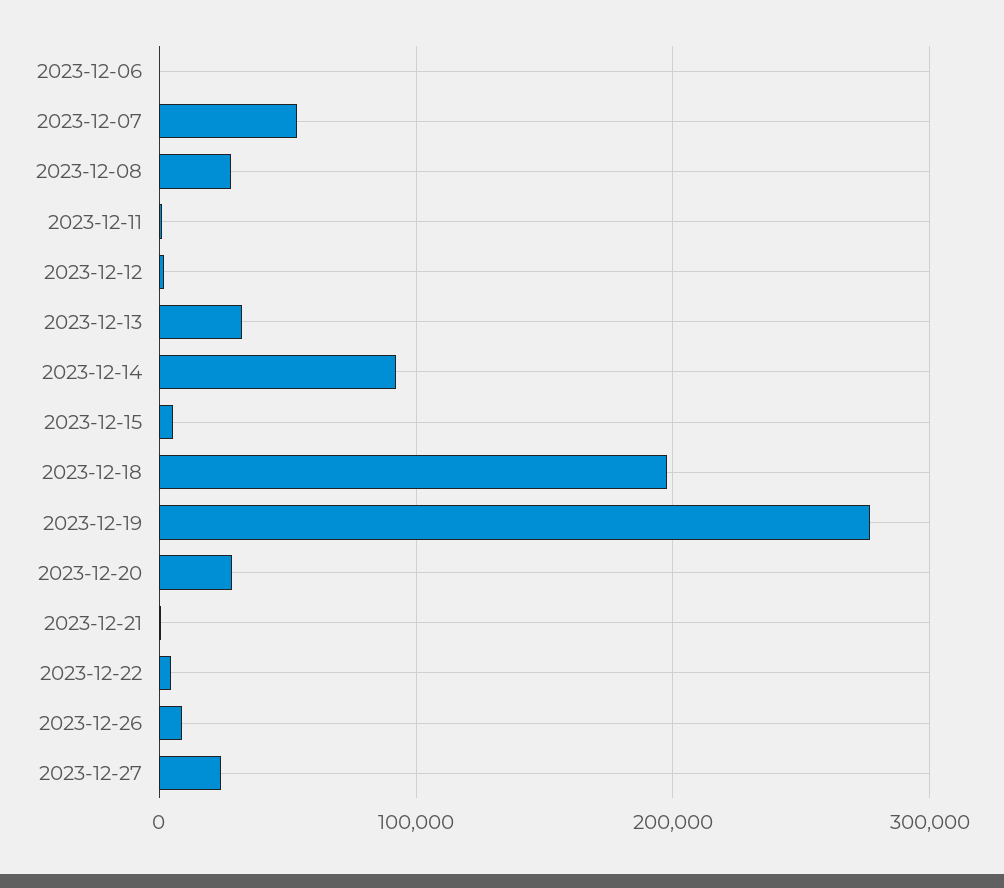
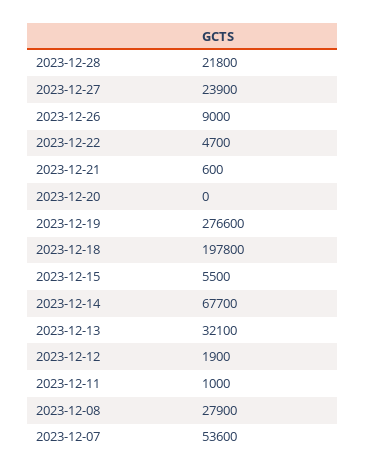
2023-12-06: 0 -> none
2023-12-14: 90000 -> 67700
2023-12-20: 30000 -> 0
2023-12-28: none -> 21800

